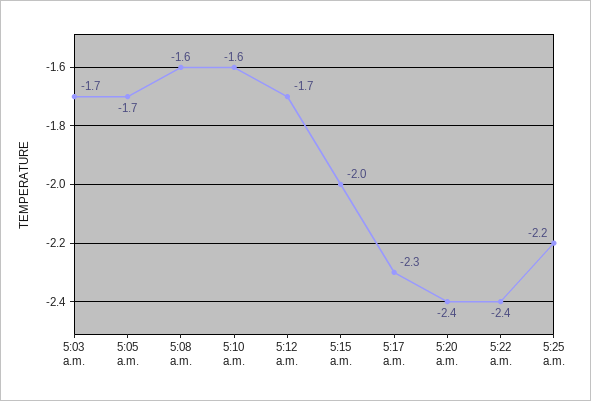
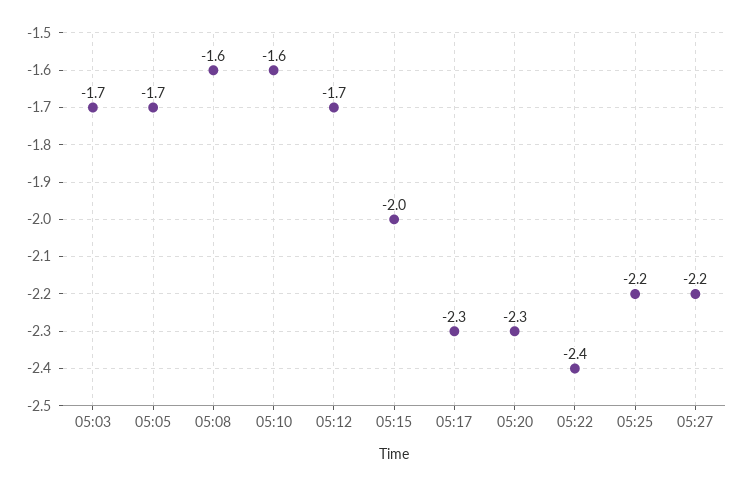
5:20 a.m.: -2.4 -> -2.3
05:27: none -> -2.2

